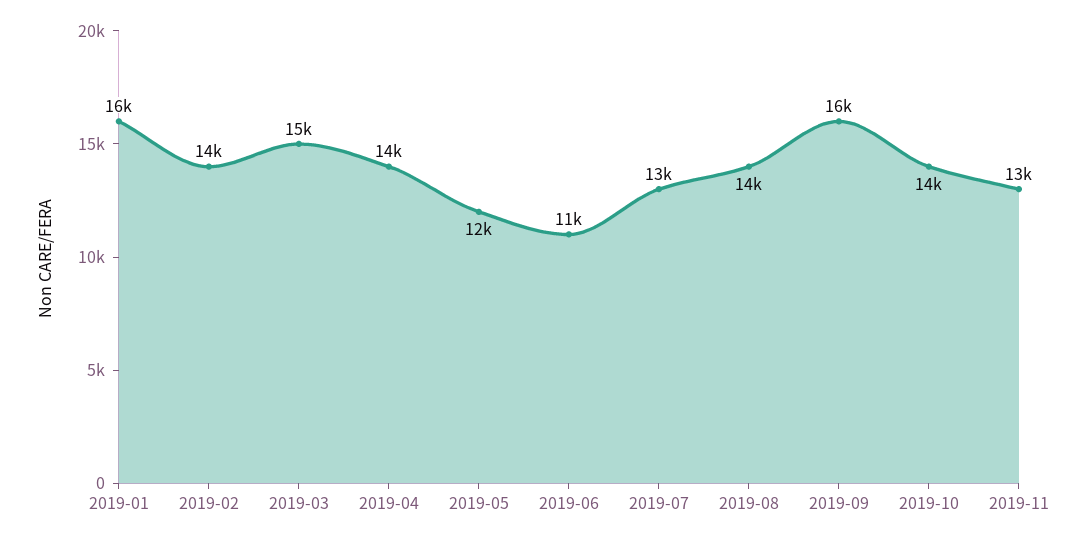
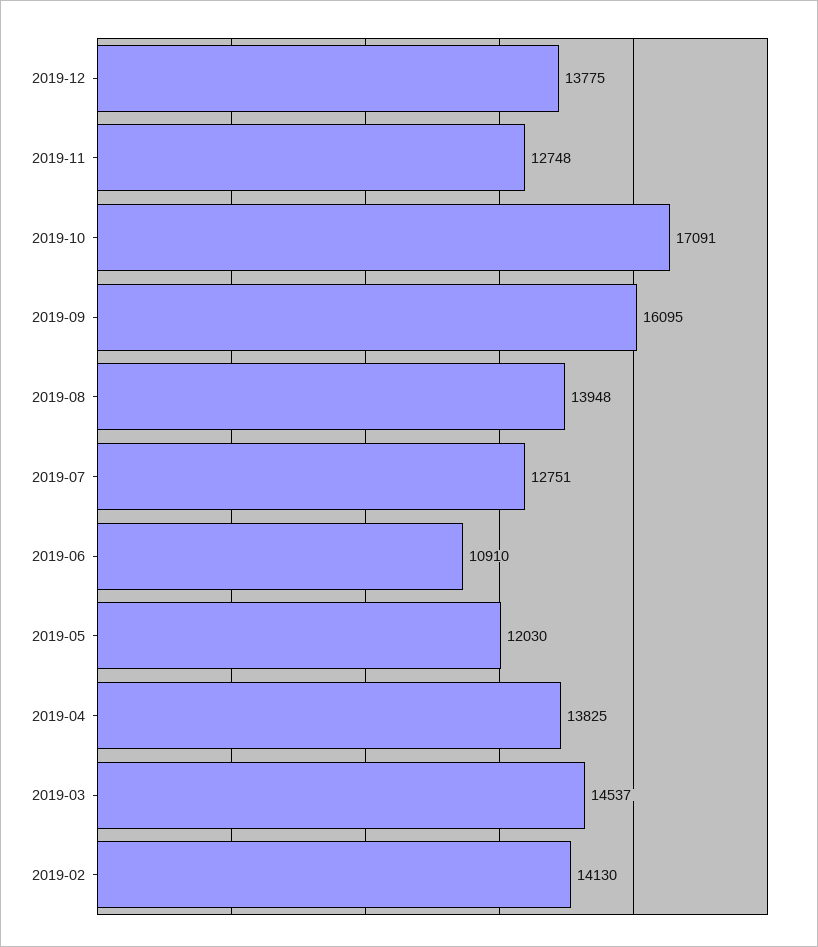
2019-01: 16000 -> none
2019-10: 14000 -> 17091
2019-12: none -> 13775

